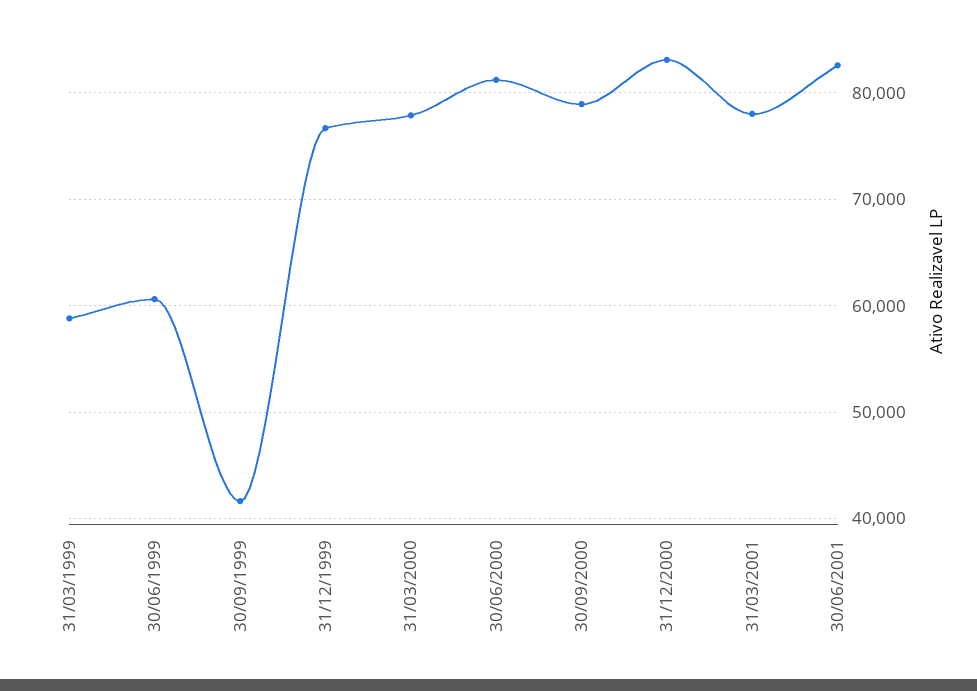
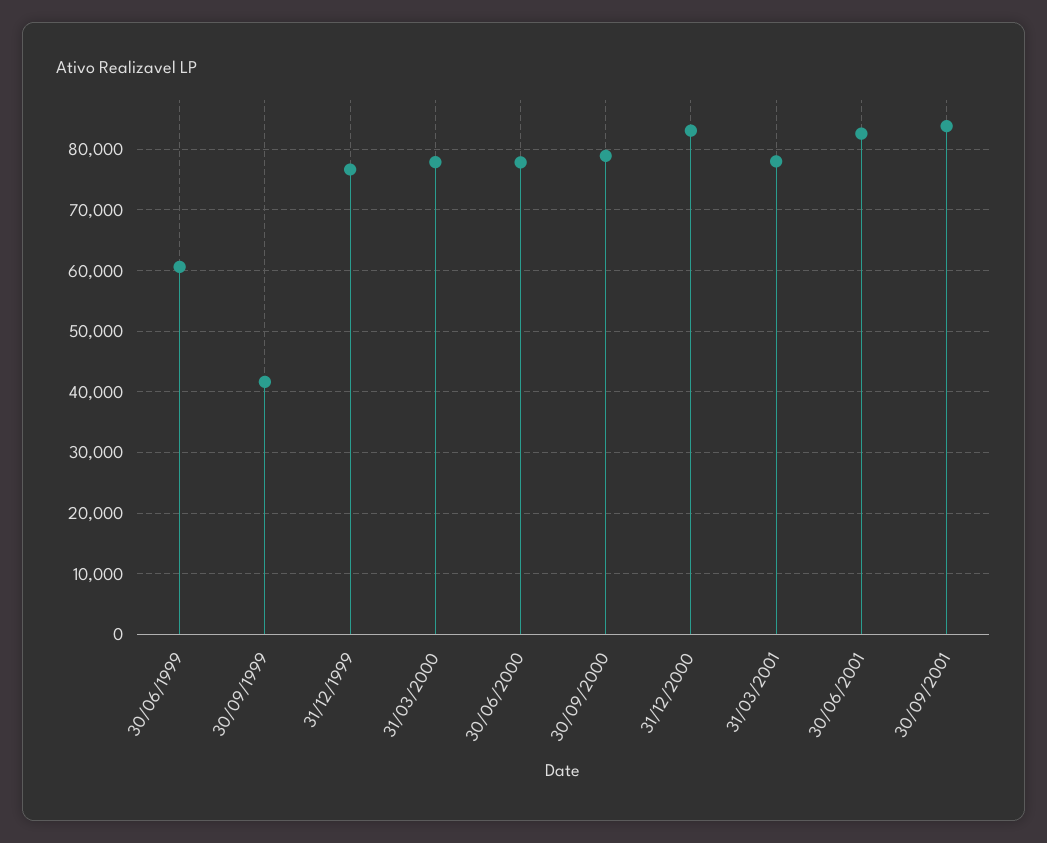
31/03/1999: 59000 -> none
30/06/2000: 81000 -> 78000
30/09/2001: none -> 84000

